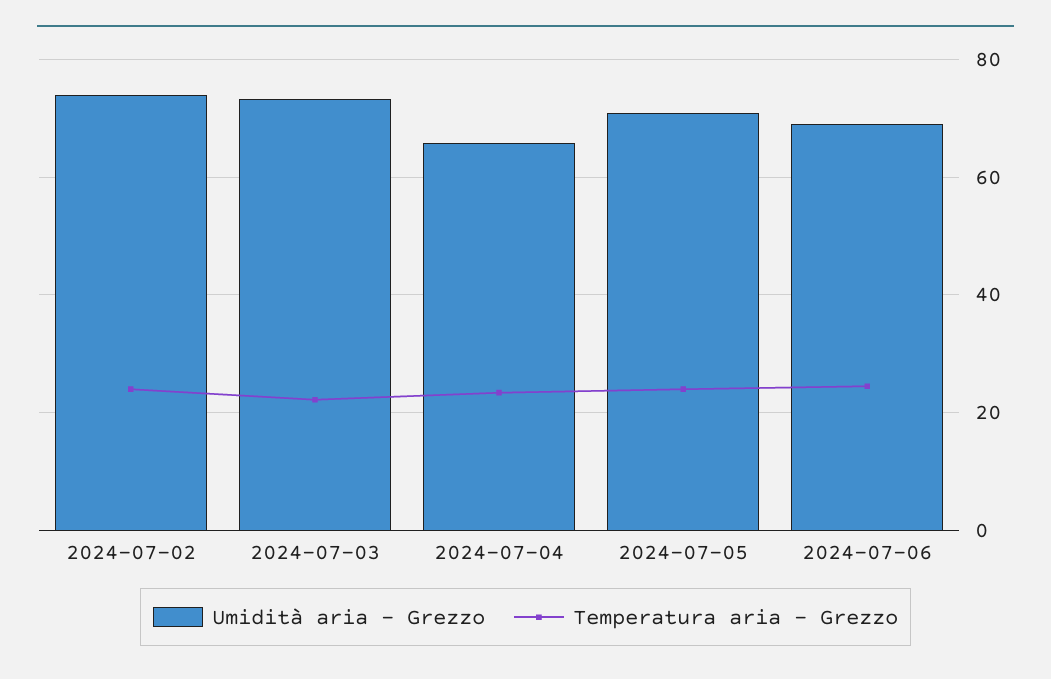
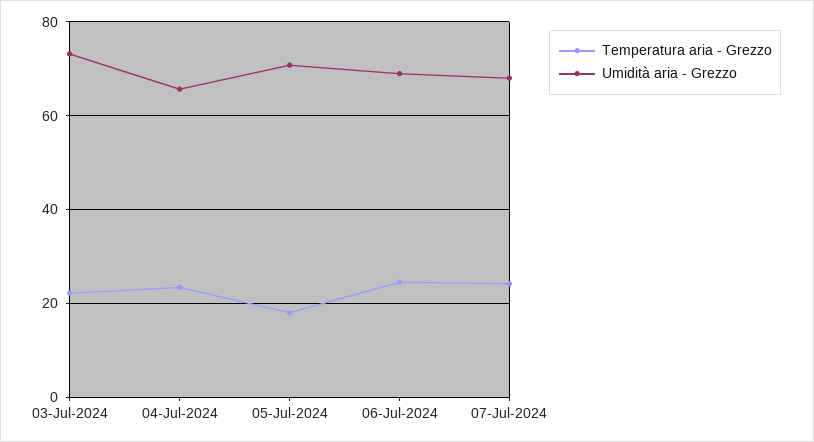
Umidità aria - Grezzo, 2024-07-02: 74 -> none
Temperatura aria - Grezzo, 2024-07-02: 24 -> none
Temperatura aria - Grezzo, 2024-07-05: 24 -> 18
Temperatura aria - Grezzo, 07-Jul-2024: none -> 24
Umidità aria - Grezzo, 07-Jul-2024: none -> 68

